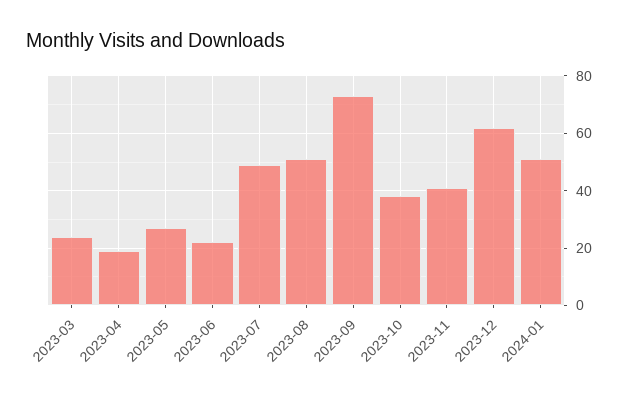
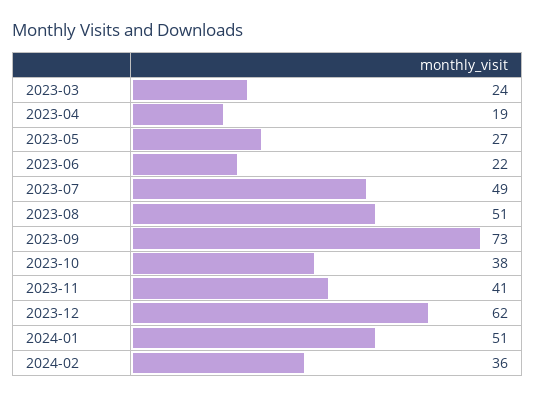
2024-02: none -> 36

